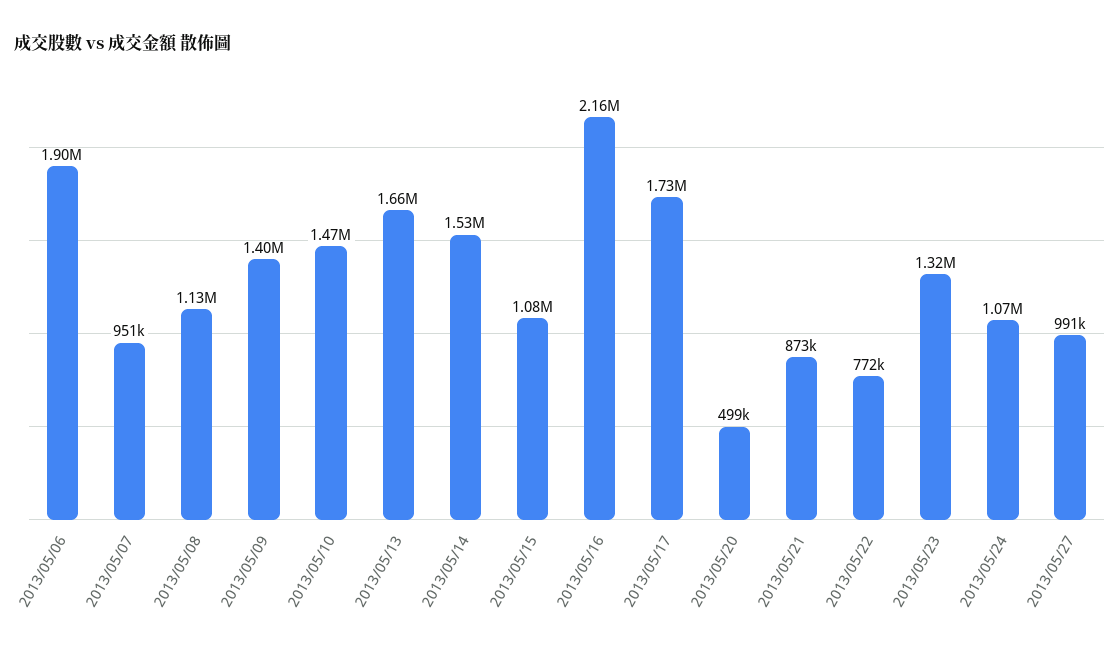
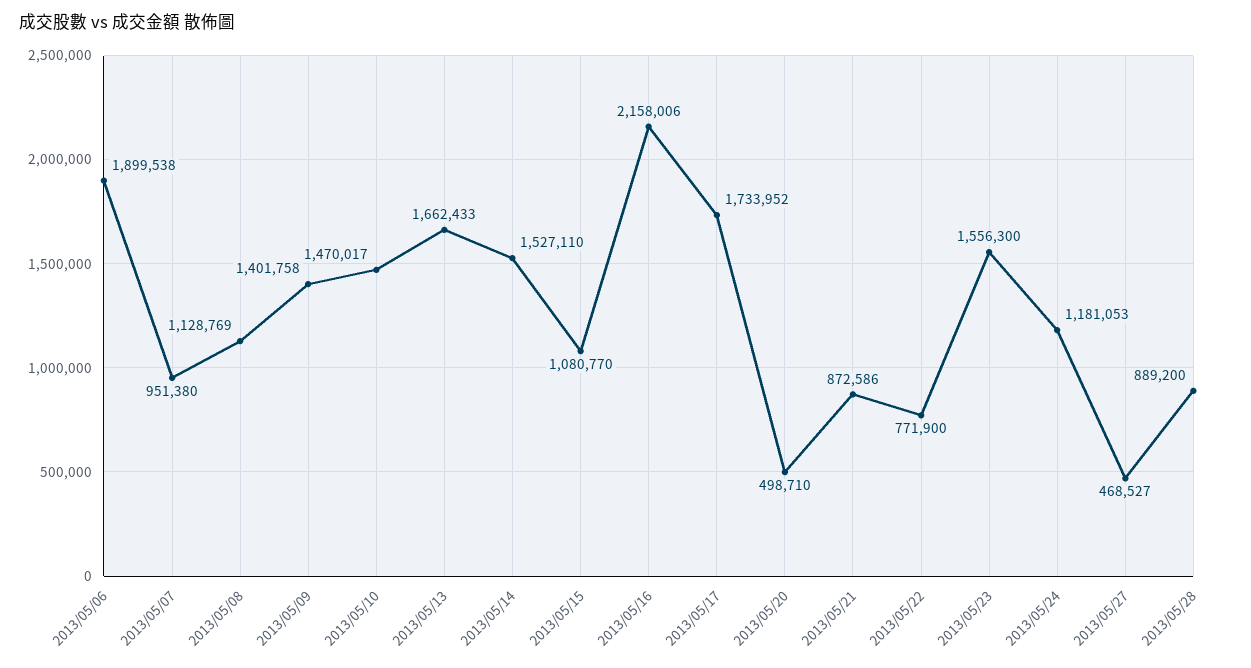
2013/05/23: 1320000 -> 1556300
2013/05/24: 1070000 -> 1181053
2013/05/27: 991000 -> 468527
2013/05/28: none -> 889200

